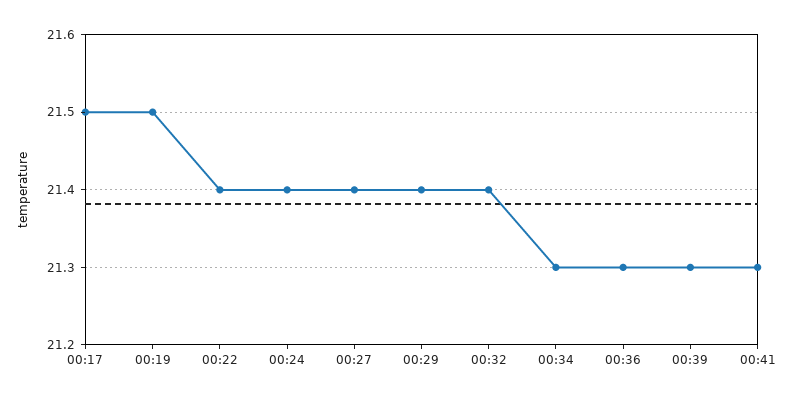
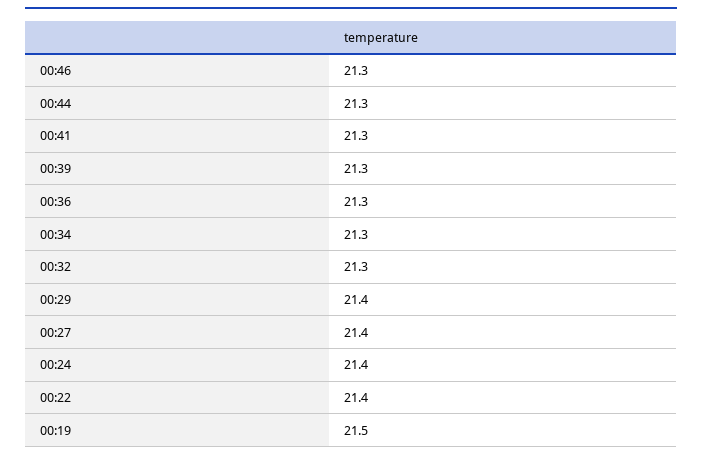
00:17: 21.5 -> none
00:32: 21.4 -> 21.3
00:46: none -> 21.3
00:44: none -> 21.3

